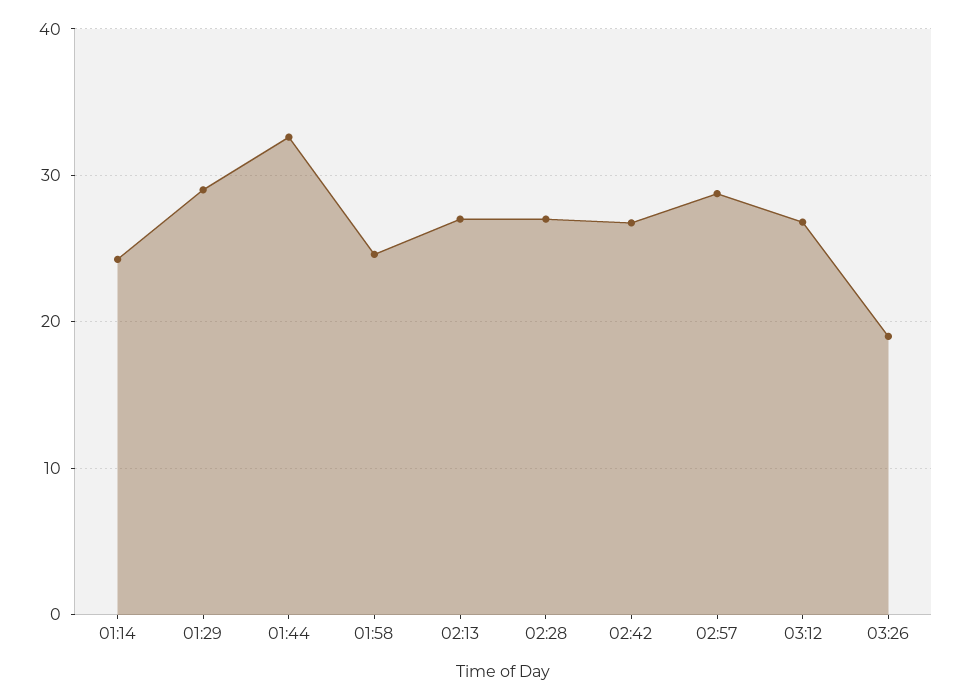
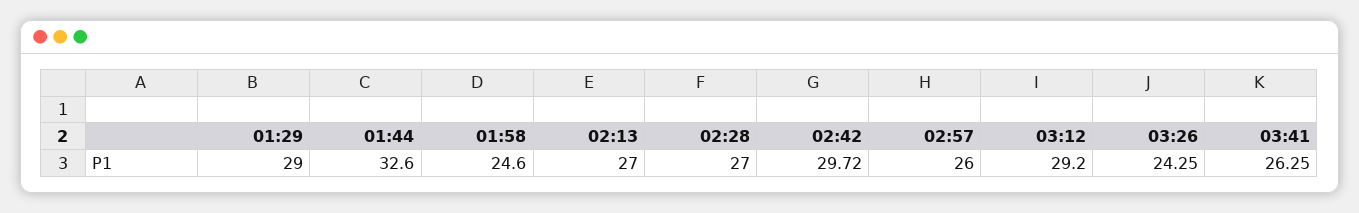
01:14: 24 -> none
02:42: 27 -> 29.72
02:57: 29 -> 26
03:12: 27 -> 29.2
03:26: 19 -> 24.25
03:41: none -> 26.25

